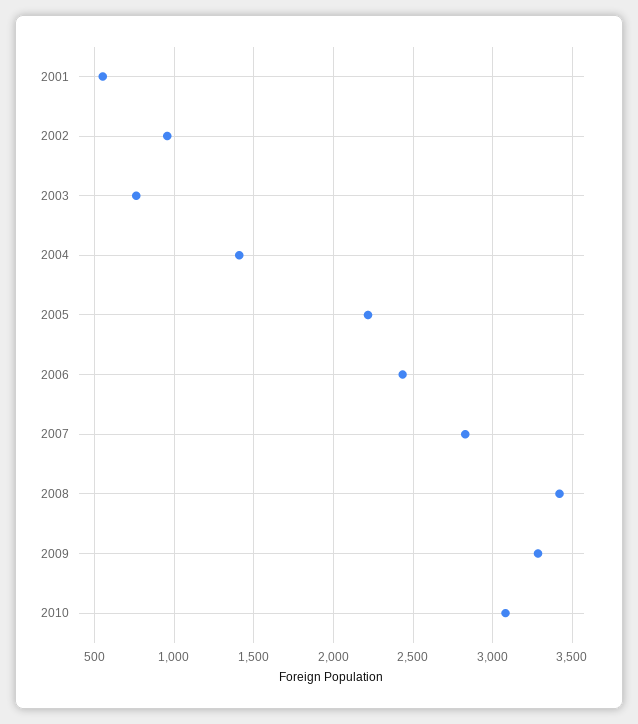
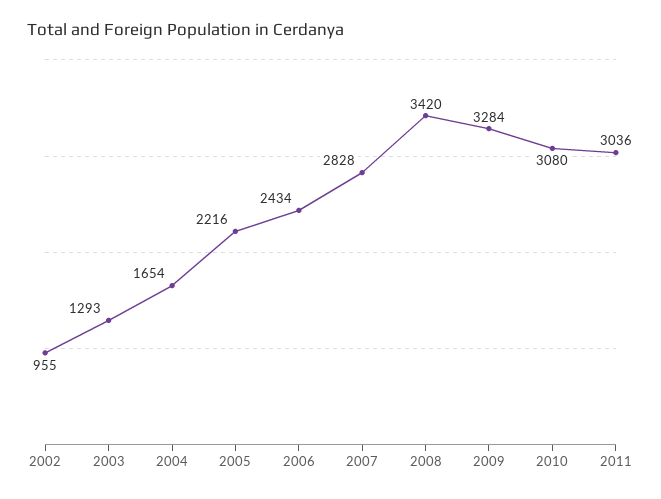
2001: 550 -> none
2003: 750 -> 1293
2004: 1400 -> 1654
2011: none -> 3036

